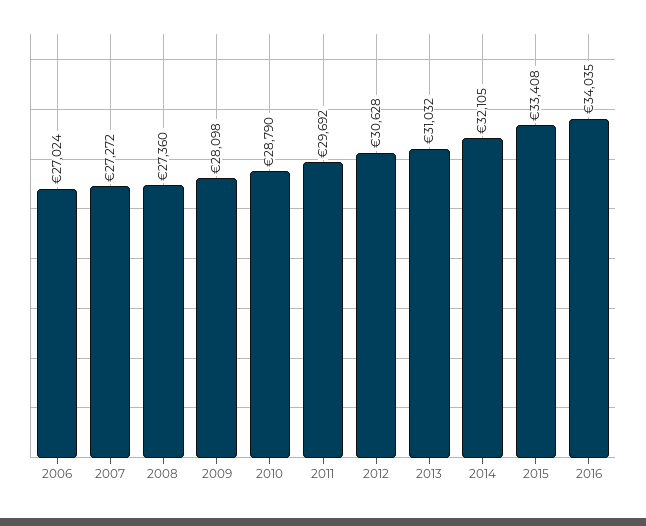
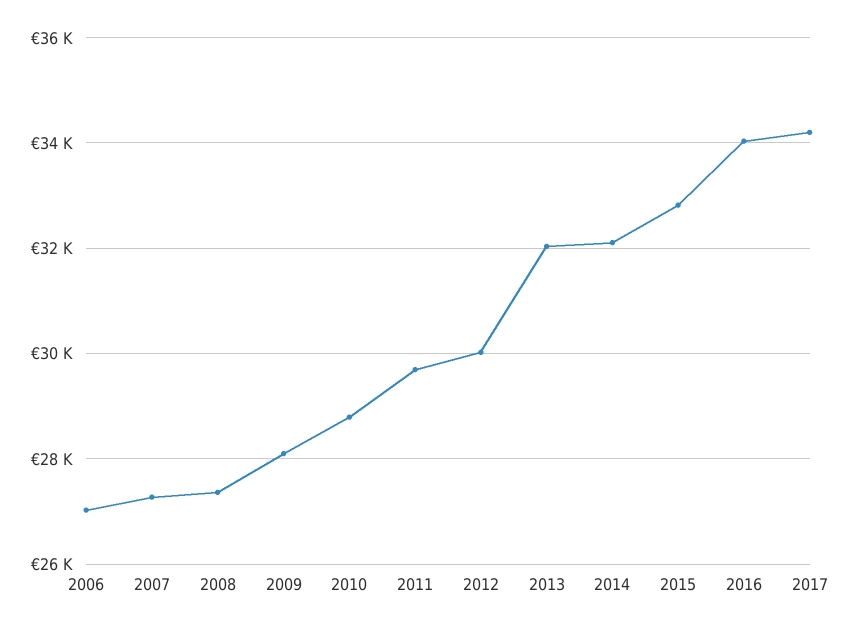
2012: 30628 -> 30000
2013: 31032 -> 32000
2015: 33408 -> 32800
2017: none -> 34200

